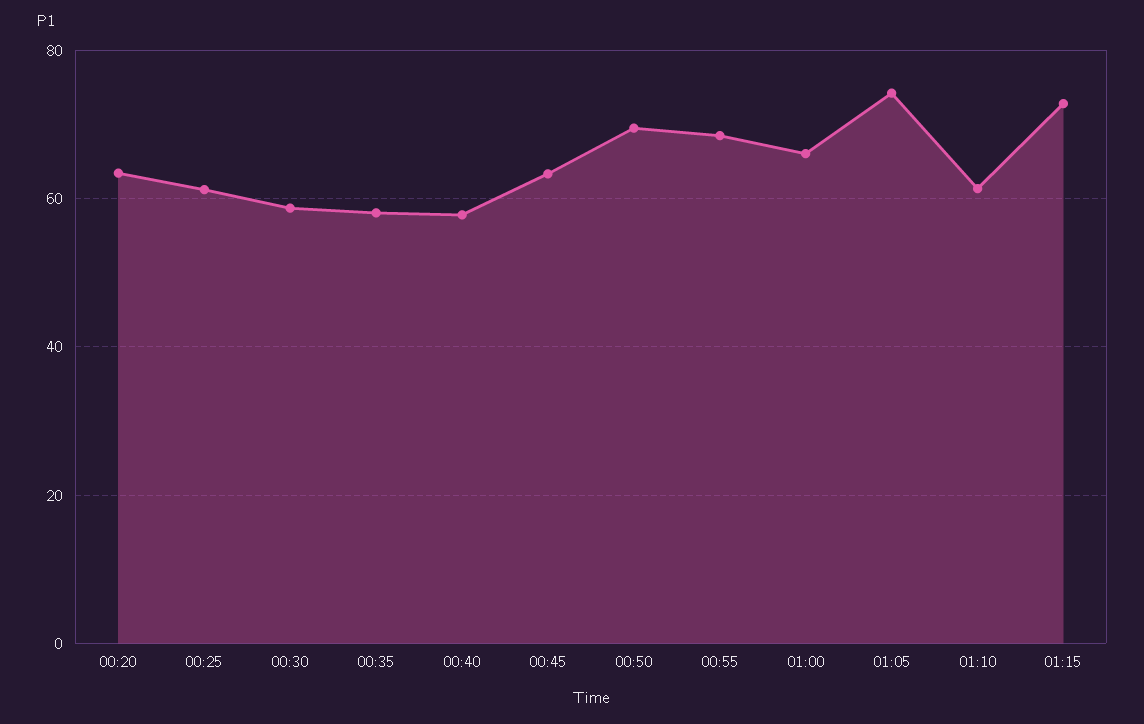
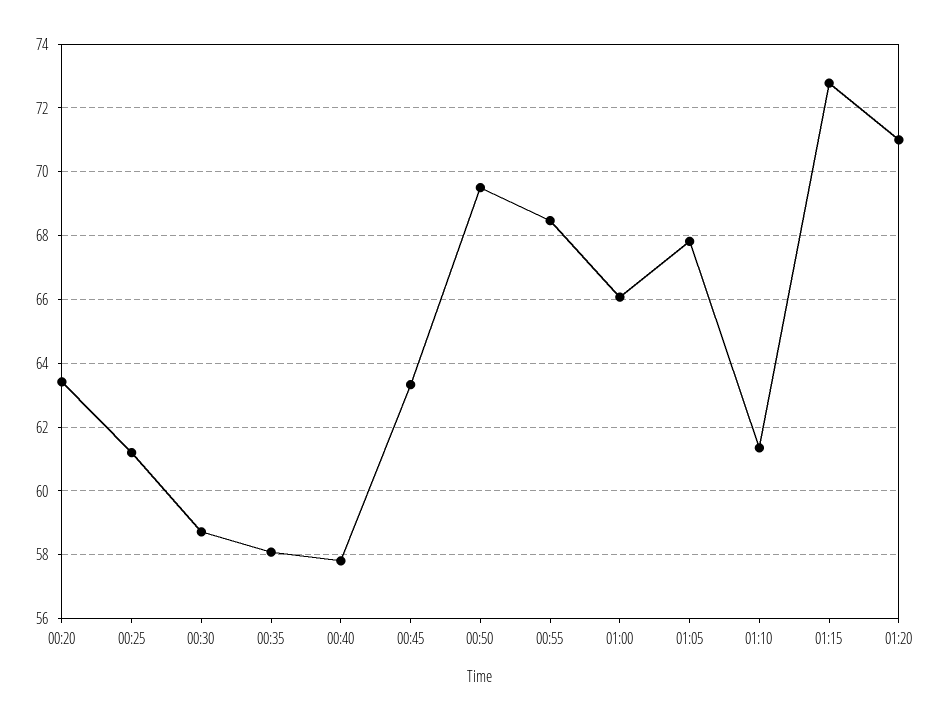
01:05: 74 -> 67.8
01:20: none -> 71

